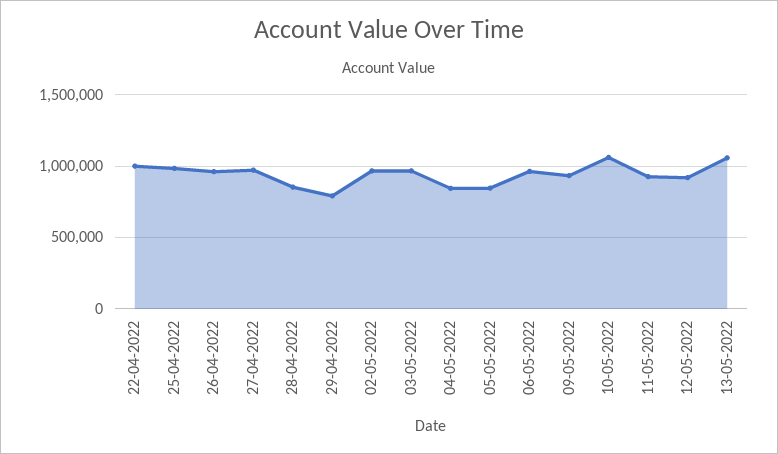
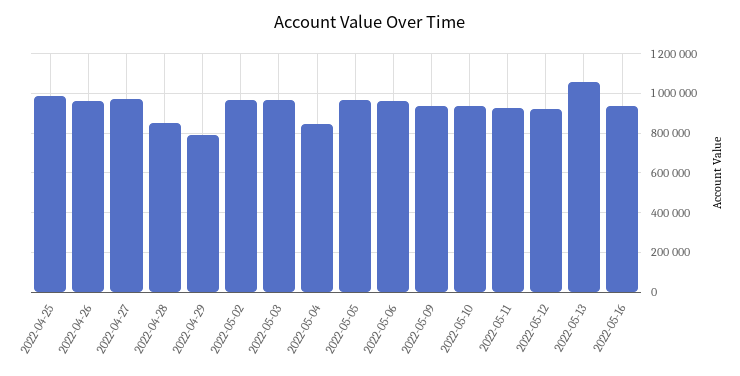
22-04-2022: 1000000 -> none
05-05-2022: 850000 -> 950000
10-05-2022: 1050000 -> 950000
2022-05-16: none -> 950000

